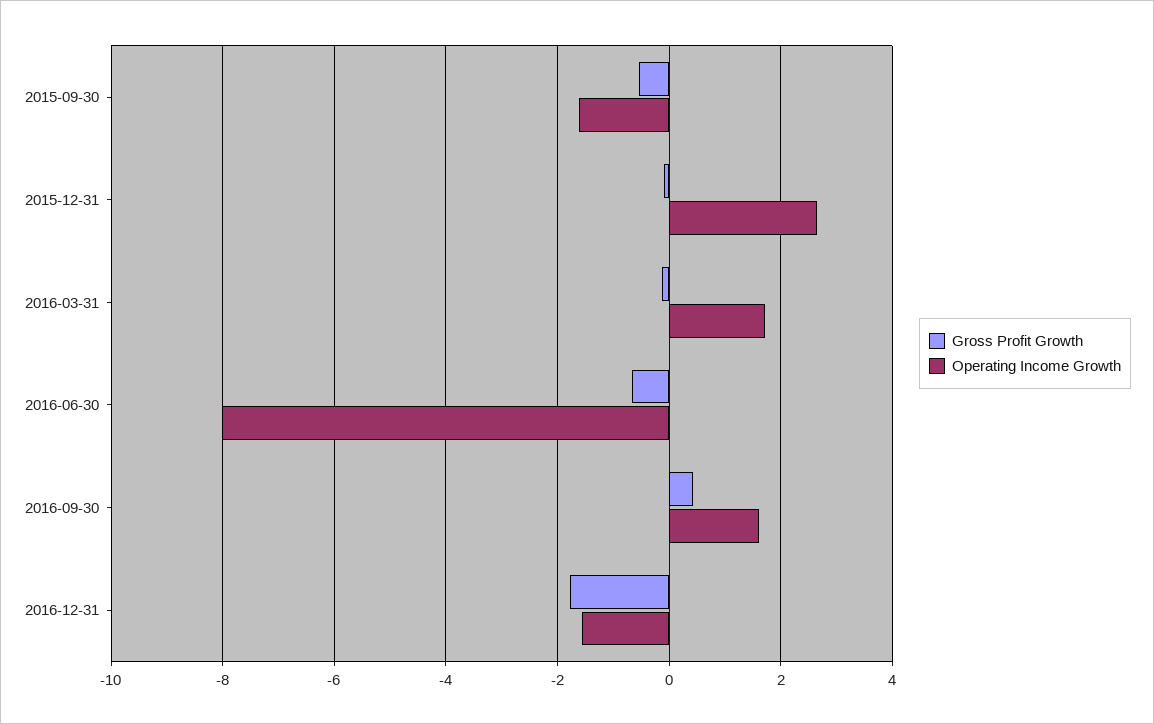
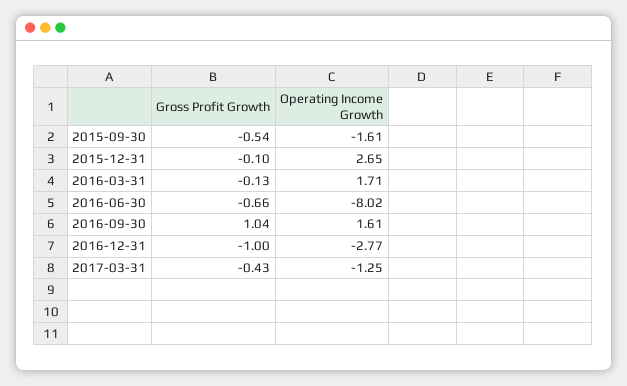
Gross Profit Growth, 2016-09-30: 0.4 -> 1.04
Gross Profit Growth, 2016-12-31: -1.8 -> -1
Operating Income Growth, 2016-12-31: -1.6 -> -2.77
Gross Profit Growth, 2017-03-31: none -> -0.43
Operating Income Growth, 2017-03-31: none -> -1.25

